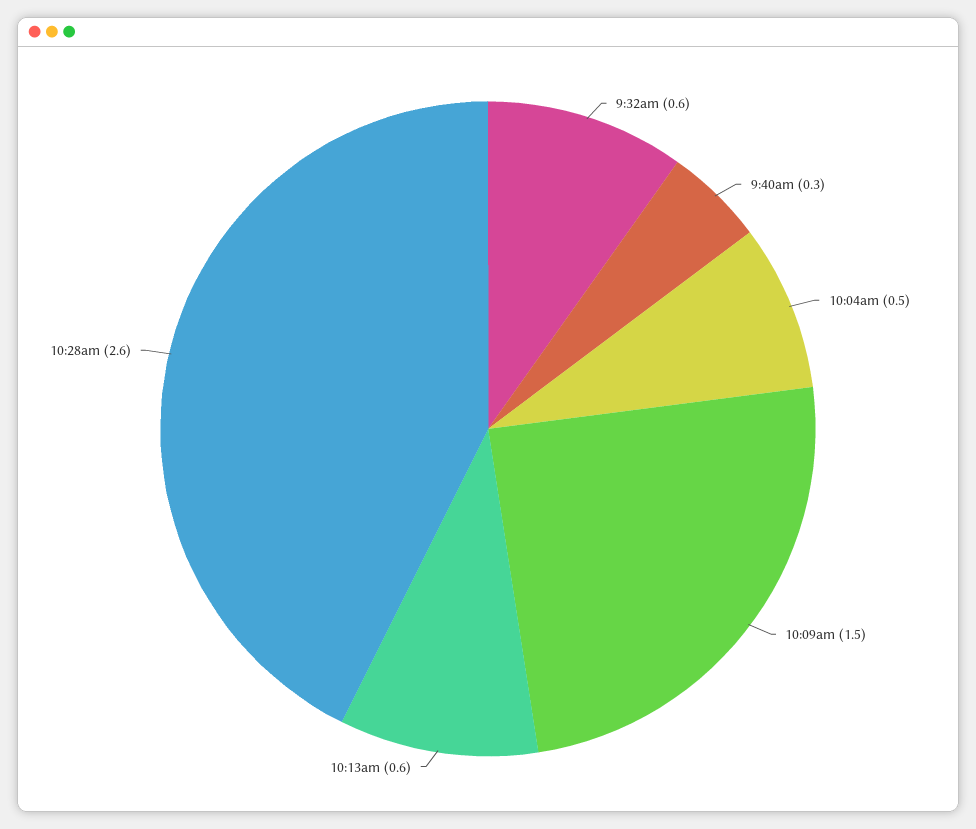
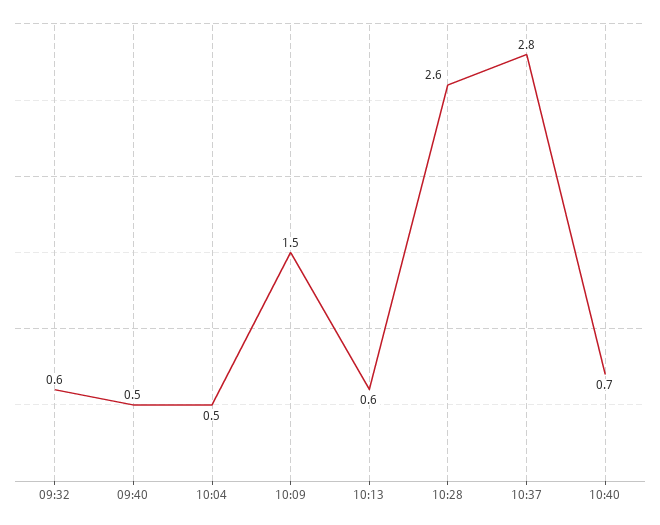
9:40am: 0.3 -> 0.5
10:37: none -> 2.8
10:40: none -> 0.7

